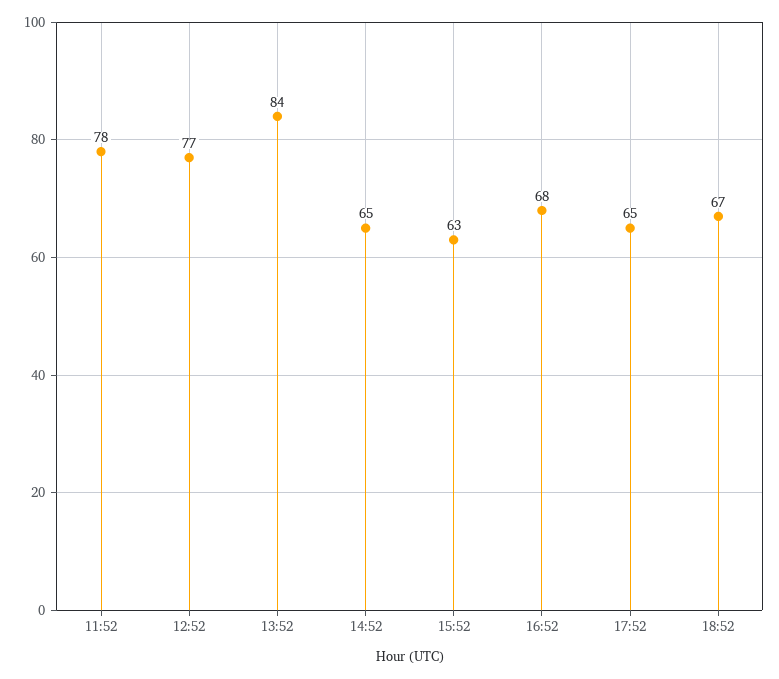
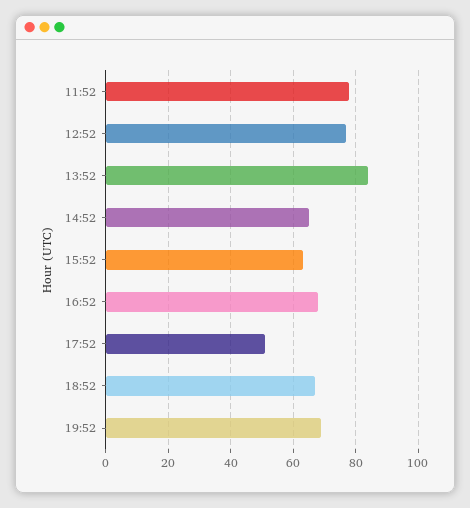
17:52: 65 -> 50
19:52: none -> 70

